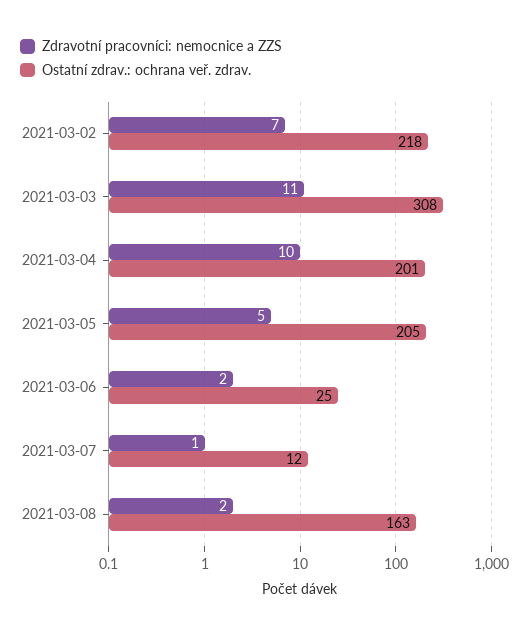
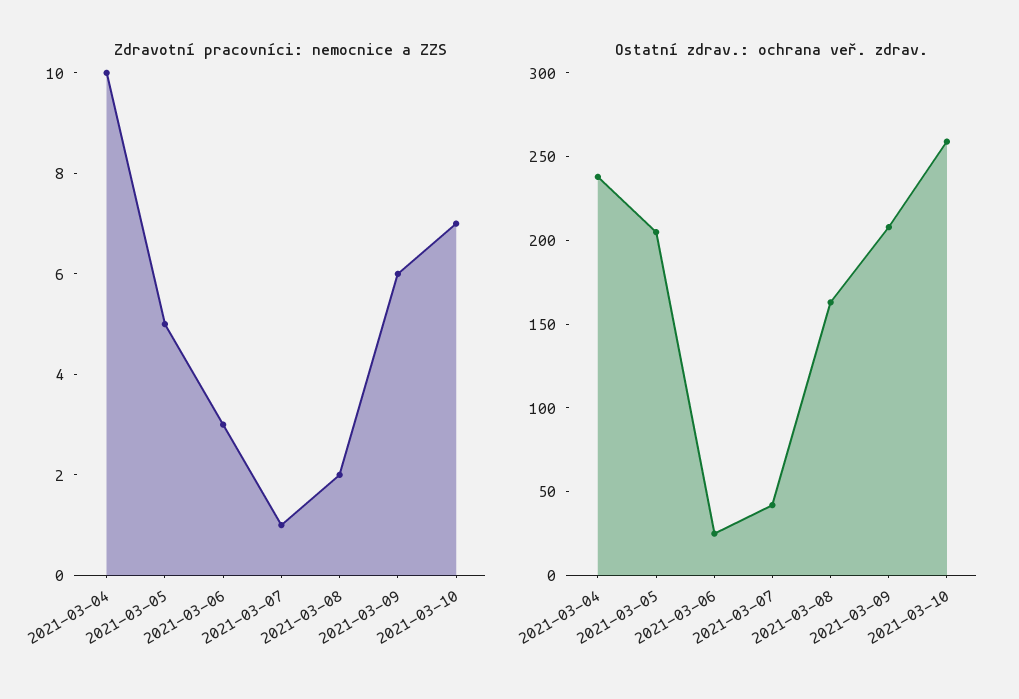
Zdravotní pracovníci: nemocnice a ZZS, 2021-03-02: 7 -> none
Ostatní zdrav.: ochrana veř. zdrav., 2021-03-02: 218 -> none
Zdravotní pracovníci: nemocnice a ZZS, 2021-03-03: 11 -> none
Ostatní zdrav.: ochrana veř. zdrav., 2021-03-03: 308 -> none
Ostatní zdrav.: ochrana veř. zdrav., 2021-03-04: 201 -> 240
Zdravotní pracovníci: nemocnice a ZZS, 2021-03-06: 2 -> 3
Ostatní zdrav.: ochrana veř. zdrav., 2021-03-07: 12 -> 40
Zdravotní pracovníci: nemocnice a ZZS, 2021-03-09: none -> 6
Zdravotní pracovníci: nemocnice a ZZS, 2021-03-10: none -> 7
Ostatní zdrav.: ochrana veř. zdrav., 2021-03-09: none -> 210
Ostatní zdrav.: ochrana veř. zdrav., 2021-03-10: none -> 260

